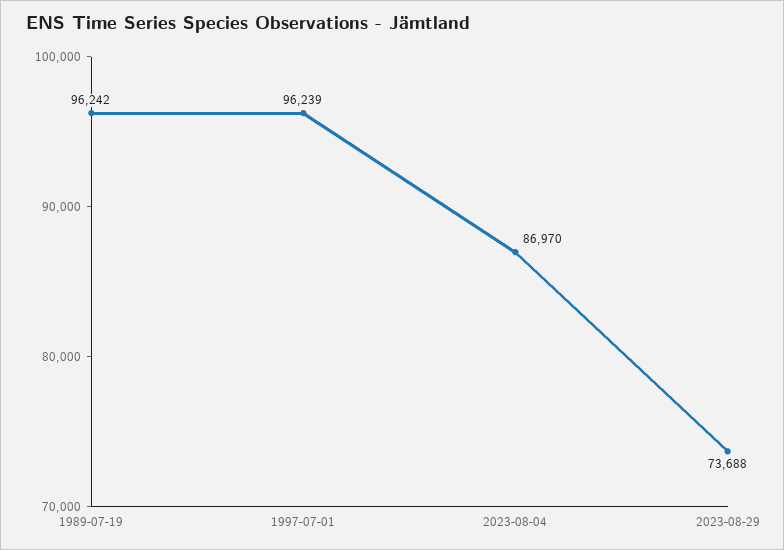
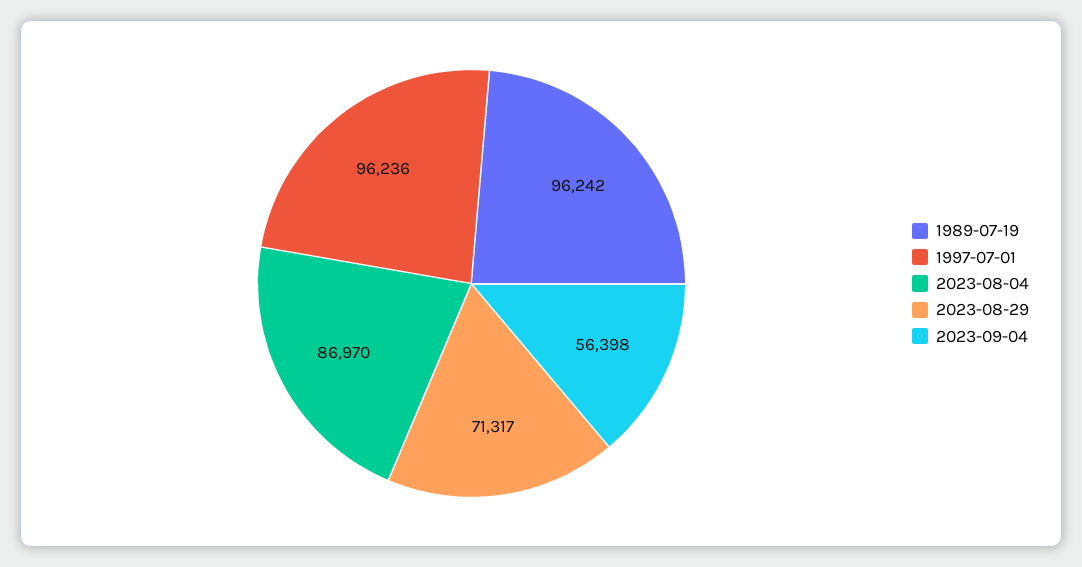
1997-07-01: 96239 -> 96236
2023-08-29: 73688 -> 71317
2023-09-04: none -> 56398

